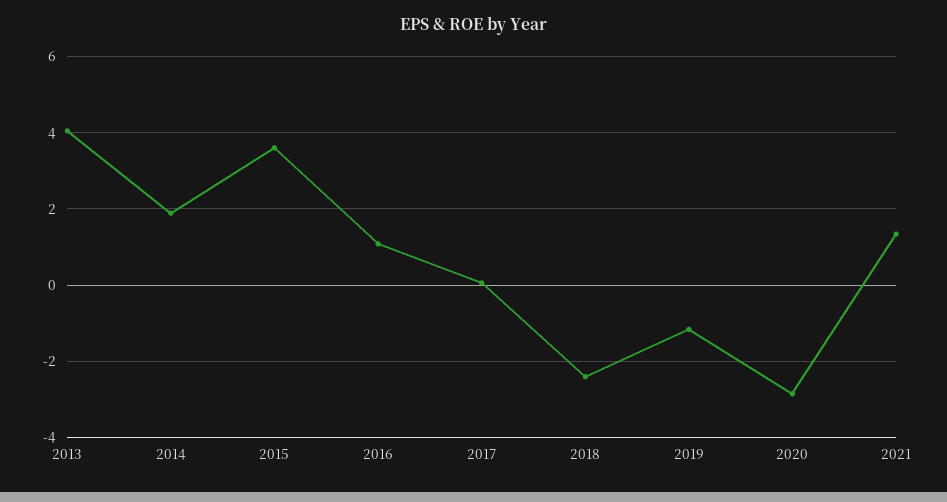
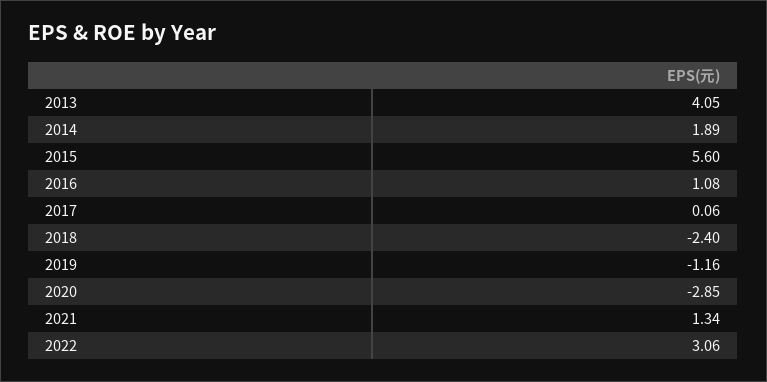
2015: 3.6 -> 5.6
2022: none -> 3.06

